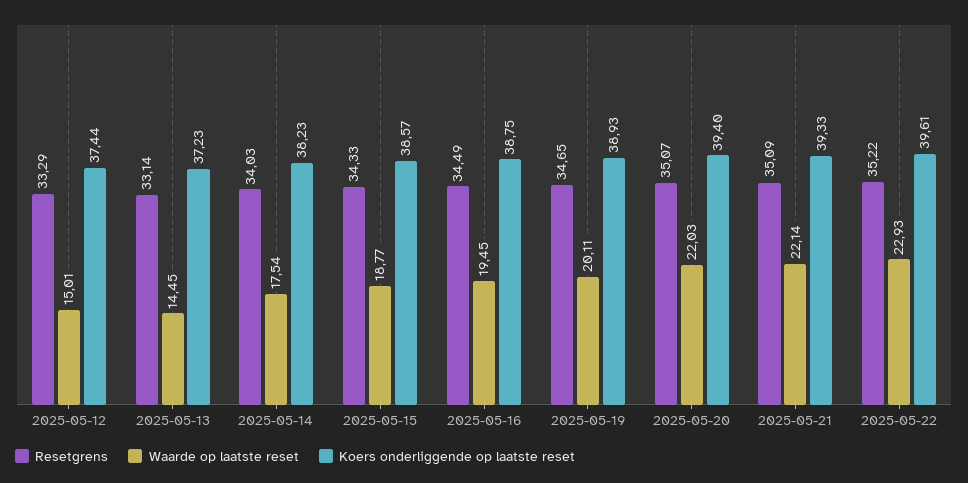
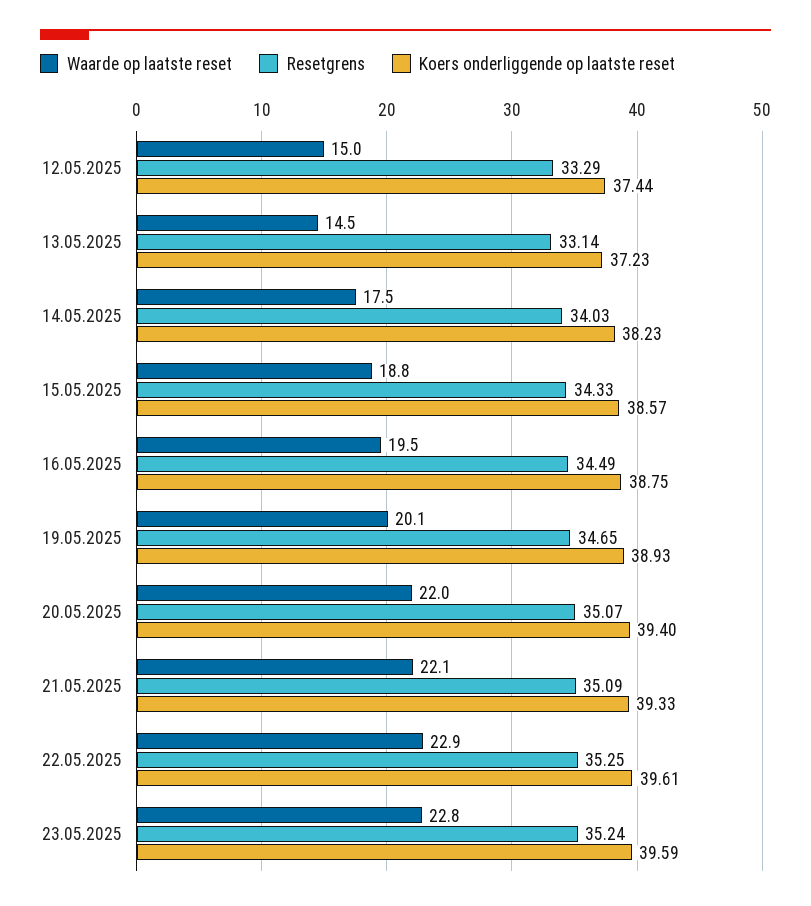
Resetgrens, 2025-05-22: 35.22 -> 35.25
Waarde op laatste reset, 23.05.2025: none -> 22.8
Resetgrens, 23.05.2025: none -> 35.24
Koers onderliggende op laatste reset, 23.05.2025: none -> 39.59

